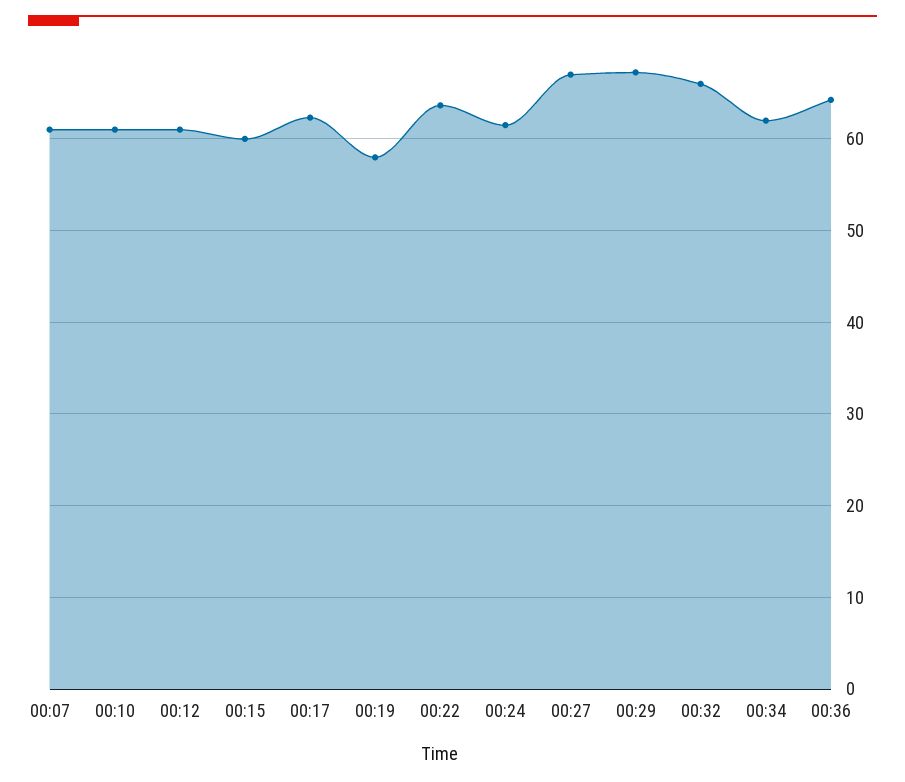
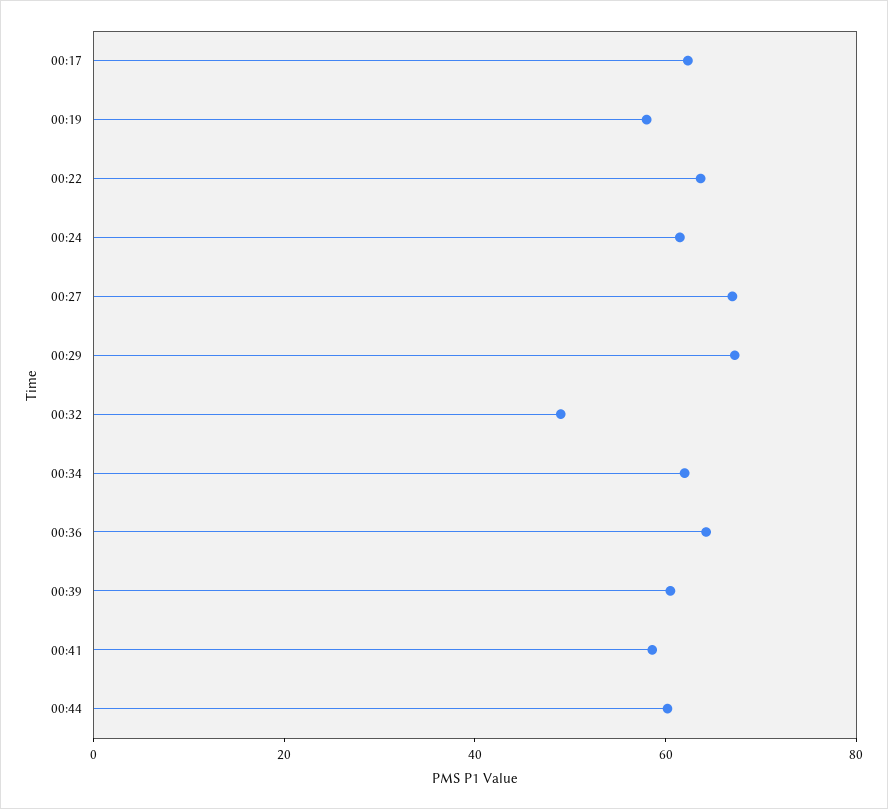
00:07: 61 -> none
00:10: 61 -> none
00:12: 61 -> none
00:15: 60 -> none
00:32: 66 -> 50
00:39: none -> 60
00:41: none -> 60
00:44: none -> 60

